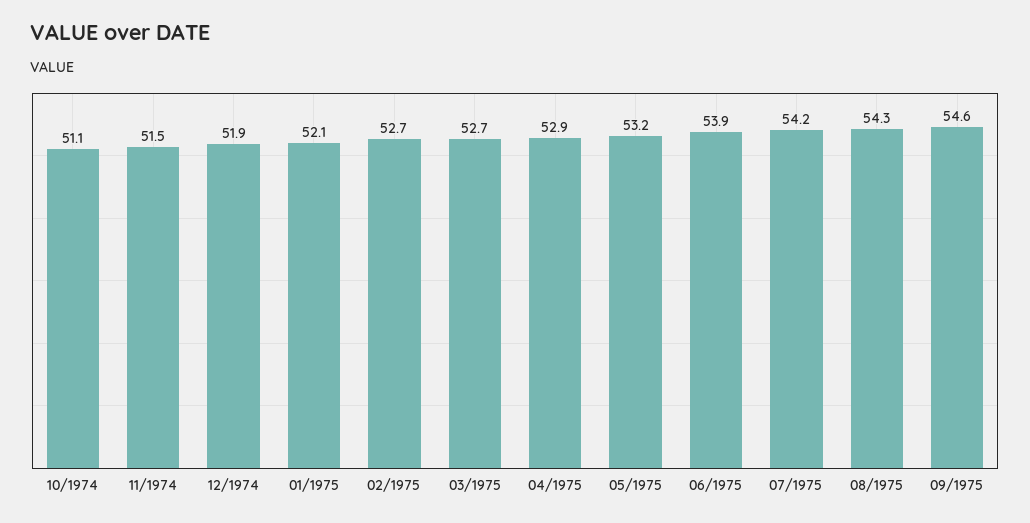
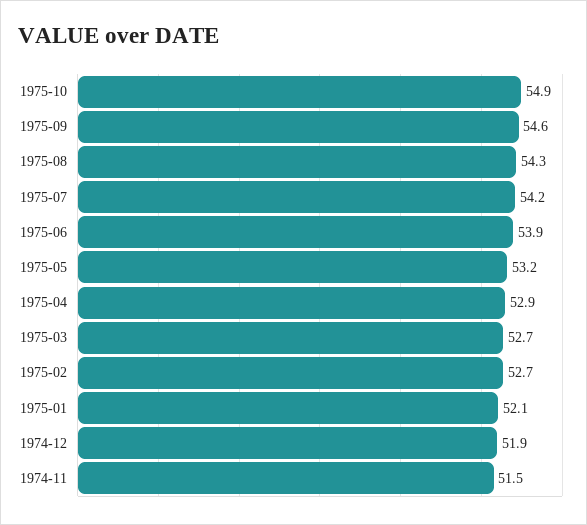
10/1974: 51.1 -> none
1975-10: none -> 54.9

